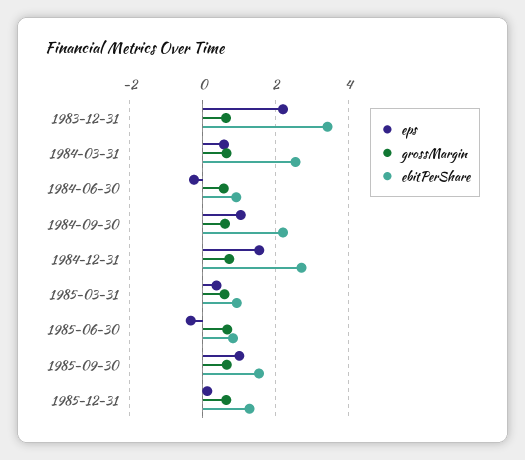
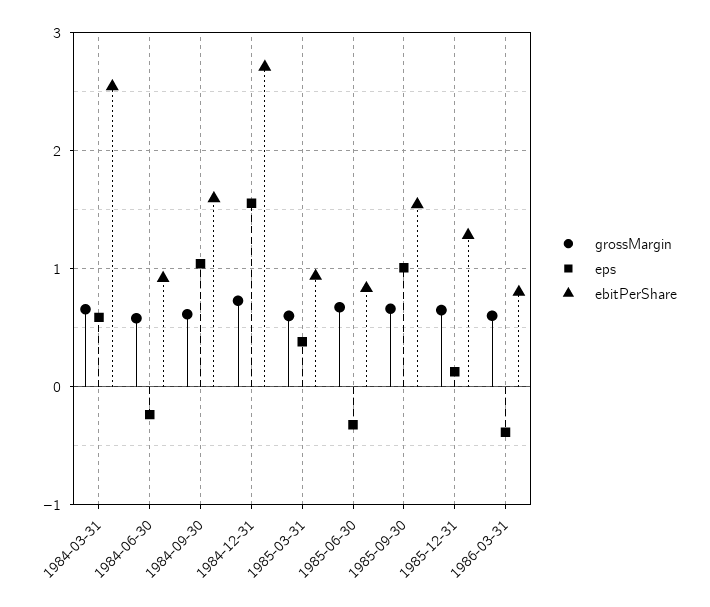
eps, 1983-12-31: 2.2 -> none
grossMargin, 1983-12-31: 0.6 -> none
ebitPerShare, 1983-12-31: 3.4 -> none
ebitPerShare, 1984-09-30: 2.2 -> 1.6
grossMargin, 1986-03-31: none -> 0.6
eps, 1986-03-31: none -> -0.4
ebitPerShare, 1986-03-31: none -> 0.8

